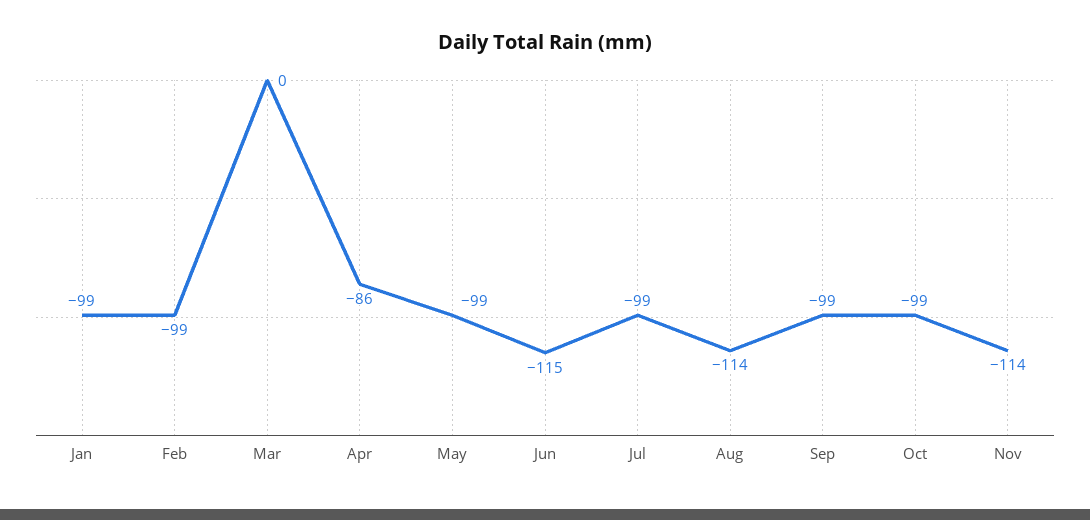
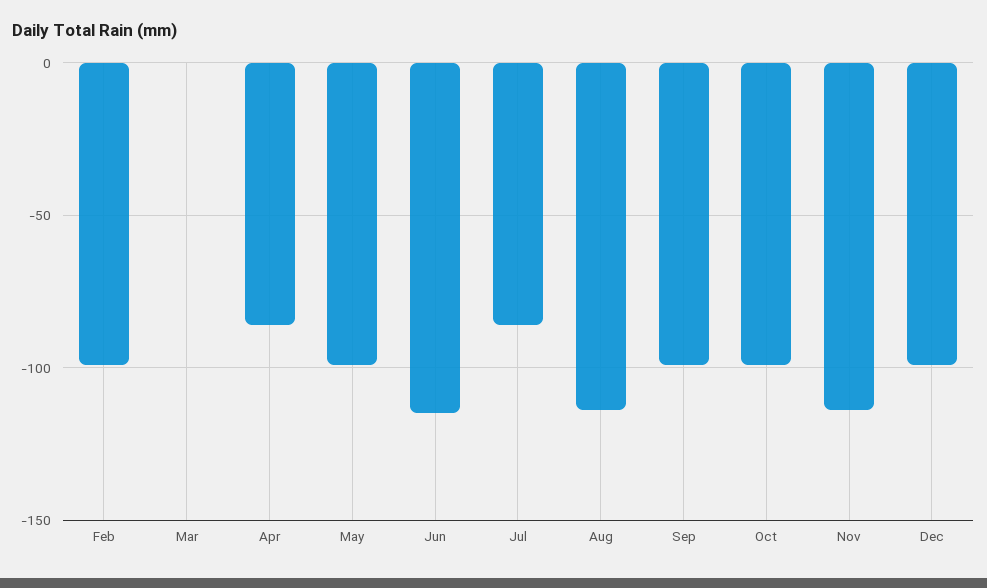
Jan: -99 -> none
Jul: -99 -> -85
Dec: none -> -100

